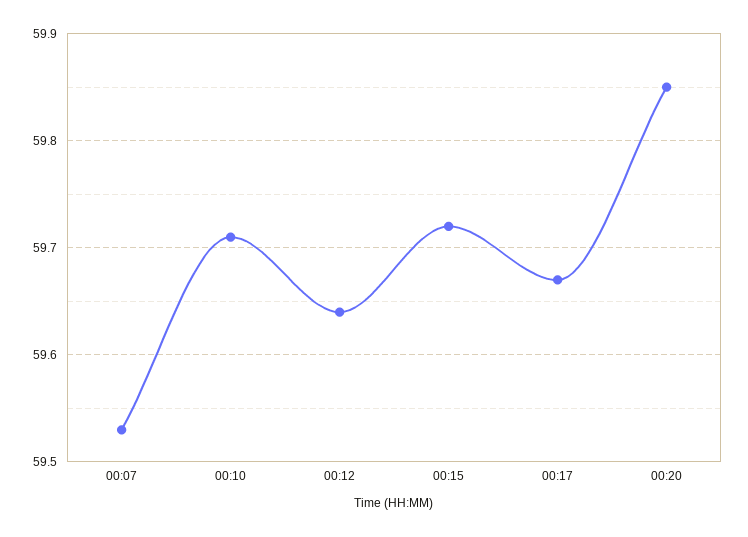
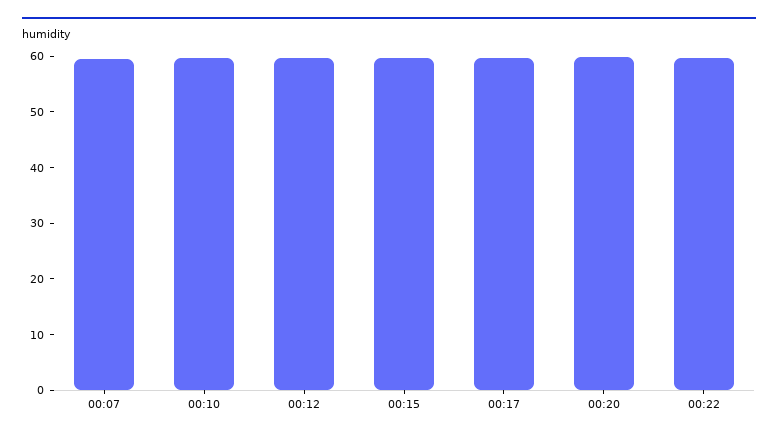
00:22: none -> 60

